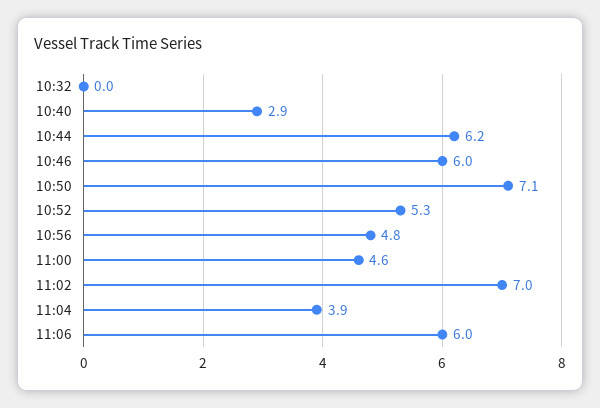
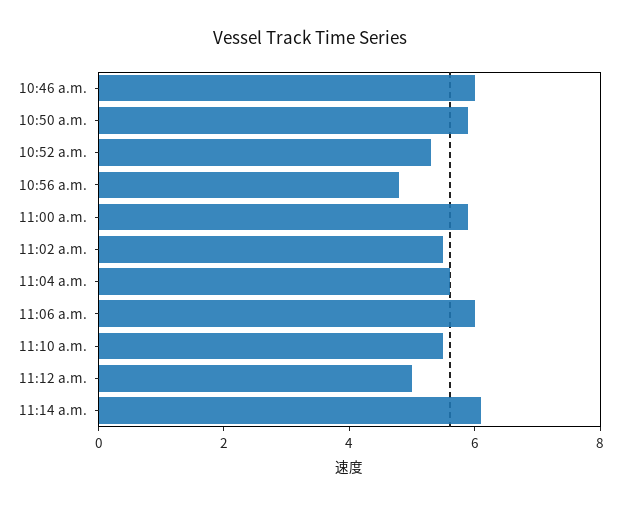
10:32: 0 -> none
10:40: 2.9 -> none
10:44: 6.2 -> none
10:50: 7.1 -> 6
11:00: 4.6 -> 6
11:02: 7 -> 5.5
11:04: 3.9 -> 5.5
11:10 a.m.: none -> 5.5
11:12 a.m.: none -> 5
11:14 a.m.: none -> 6

